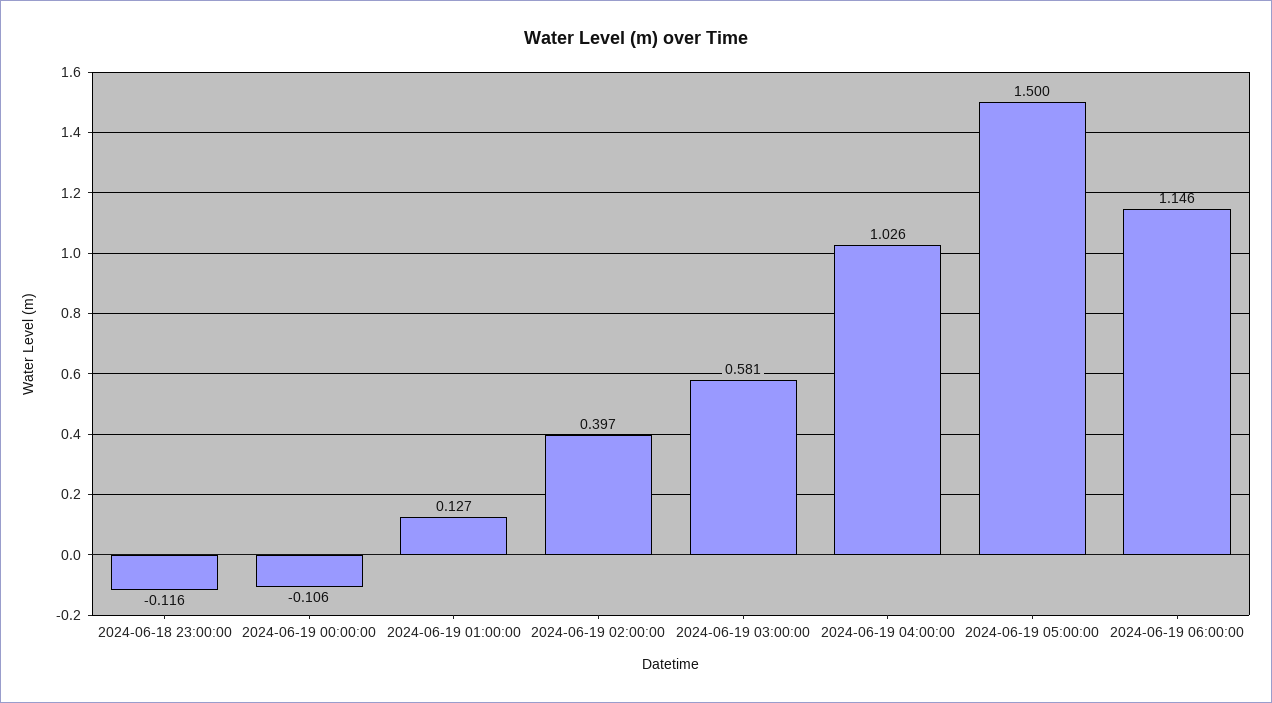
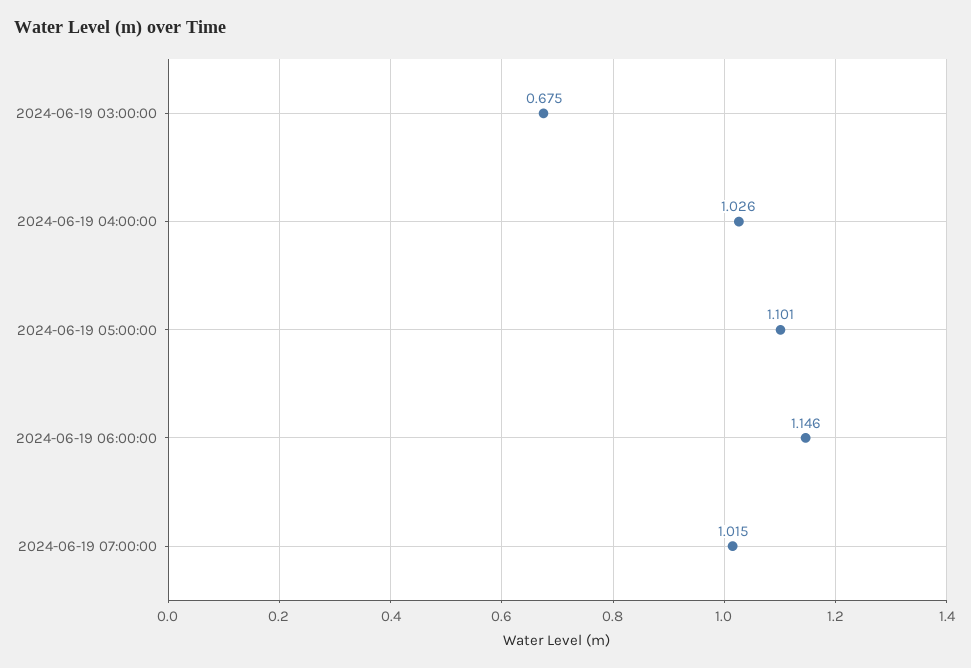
2024-06-18 23:00:00: -0.116 -> none
2024-06-19 00:00:00: -0.106 -> none
2024-06-19 01:00:00: 0.127 -> none
2024-06-19 02:00:00: 0.397 -> none
2024-06-19 03:00:00: 0.581 -> 0.675
2024-06-19 05:00:00: 1.5 -> 1.101
2024-06-19 07:00:00: none -> 1.015

